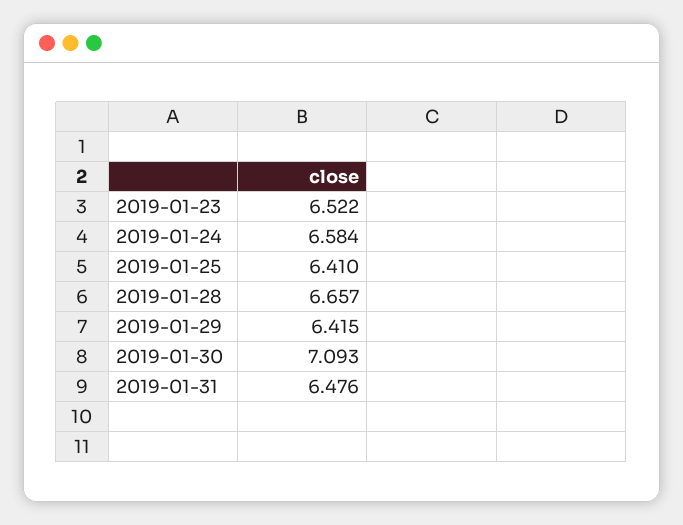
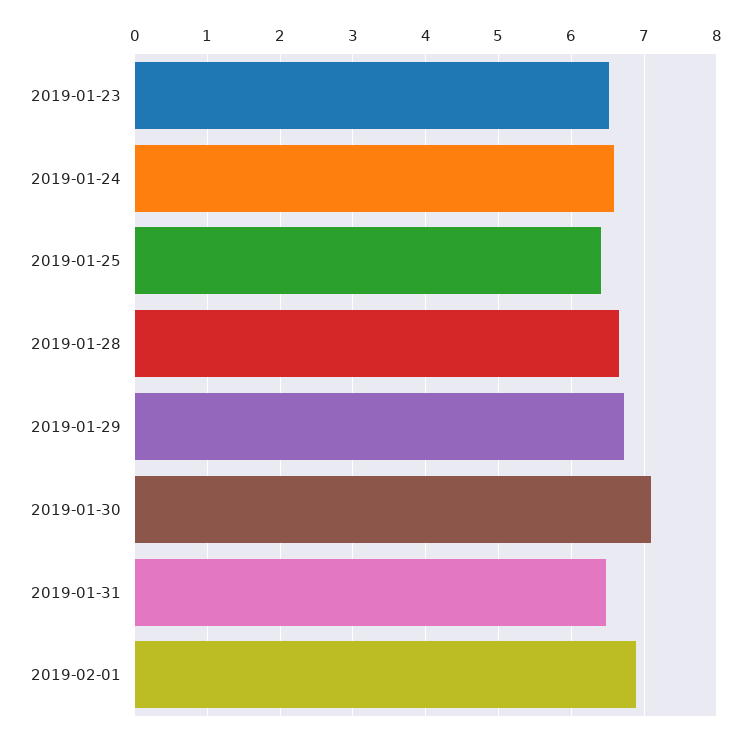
2019-01-29: 6.415 -> 6.7
2019-02-01: none -> 6.9

